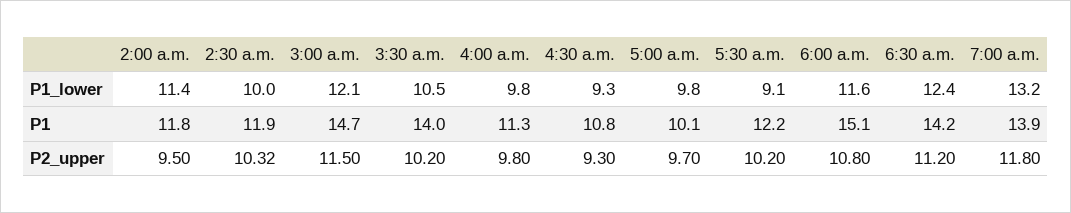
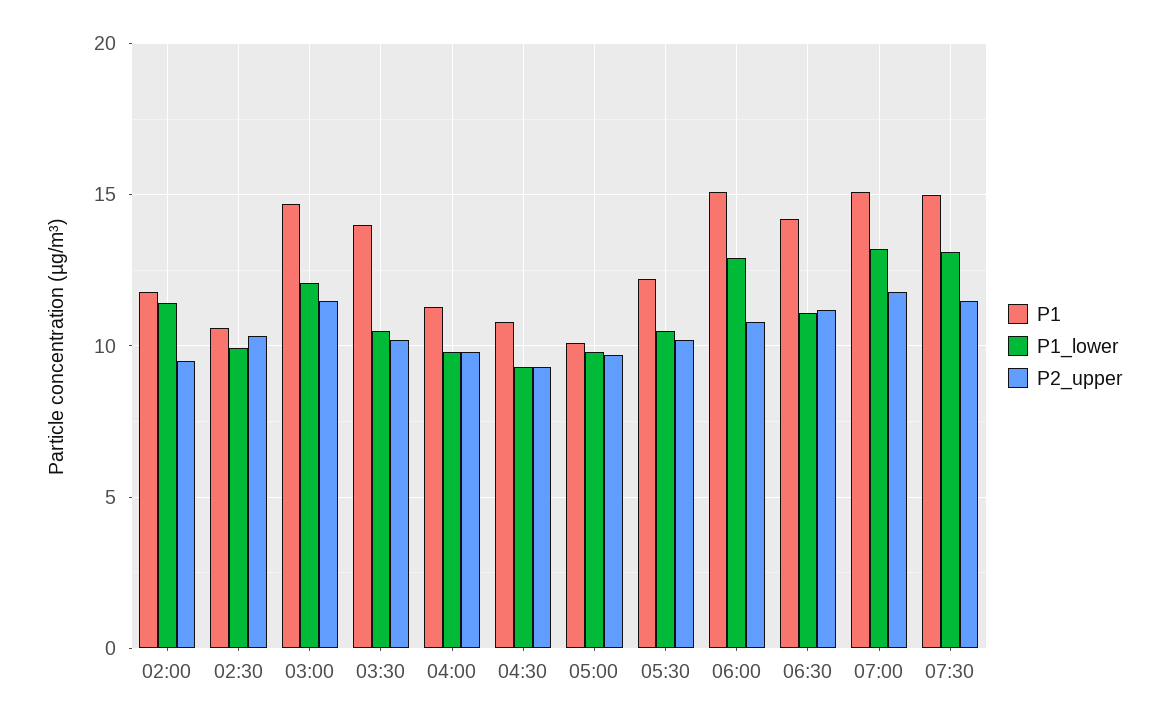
P1_lower, 5:30 a.m.: 9.1 -> 10.5
P1_lower, 6:00 a.m.: 11.6 -> 13
P1_lower, 6:30 a.m.: 12.4 -> 11
P1, 2:30 a.m.: 11.9 -> 10.5
P1, 7:00 a.m.: 13.9 -> 15
P1, 07:30: none -> 15
P1_lower, 07:30: none -> 13
P2_upper, 07:30: none -> 11.5

